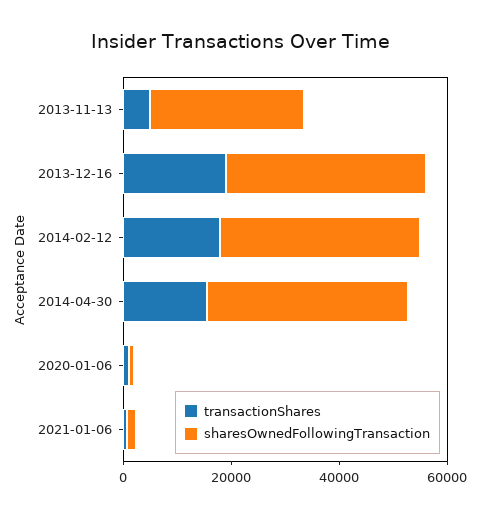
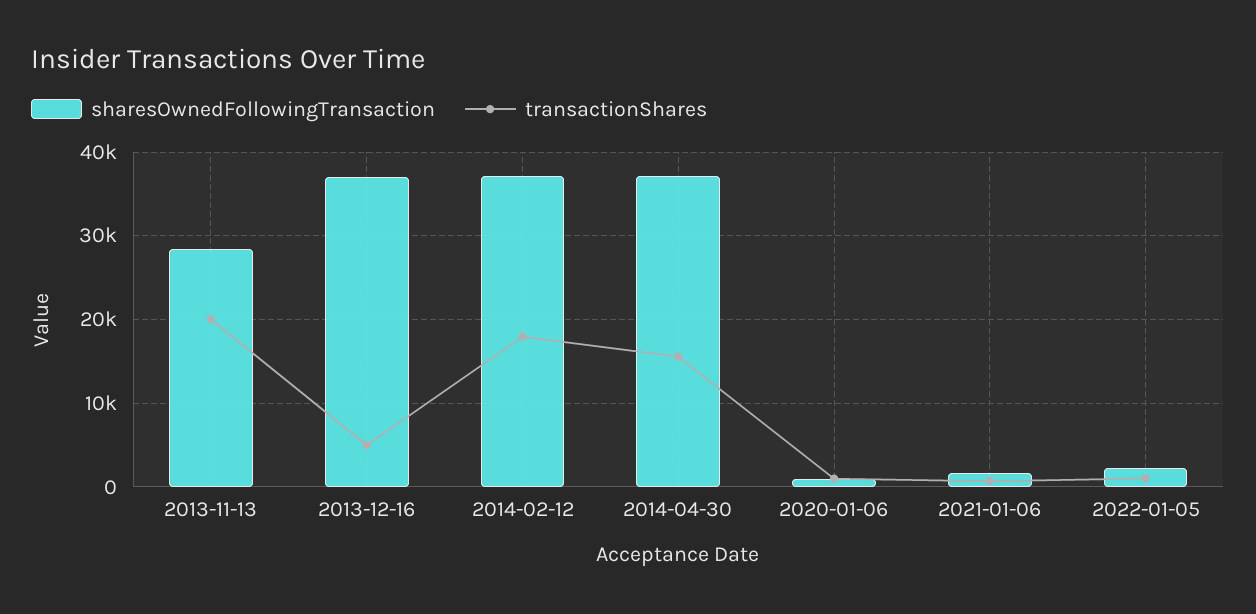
transactionShares, 2013-11-13: 5000 -> 20000
transactionShares, 2013-12-16: 20000 -> 5000
sharesOwnedFollowingTransaction, 2022-01-05: none -> 2000
transactionShares, 2022-01-05: none -> 1000

